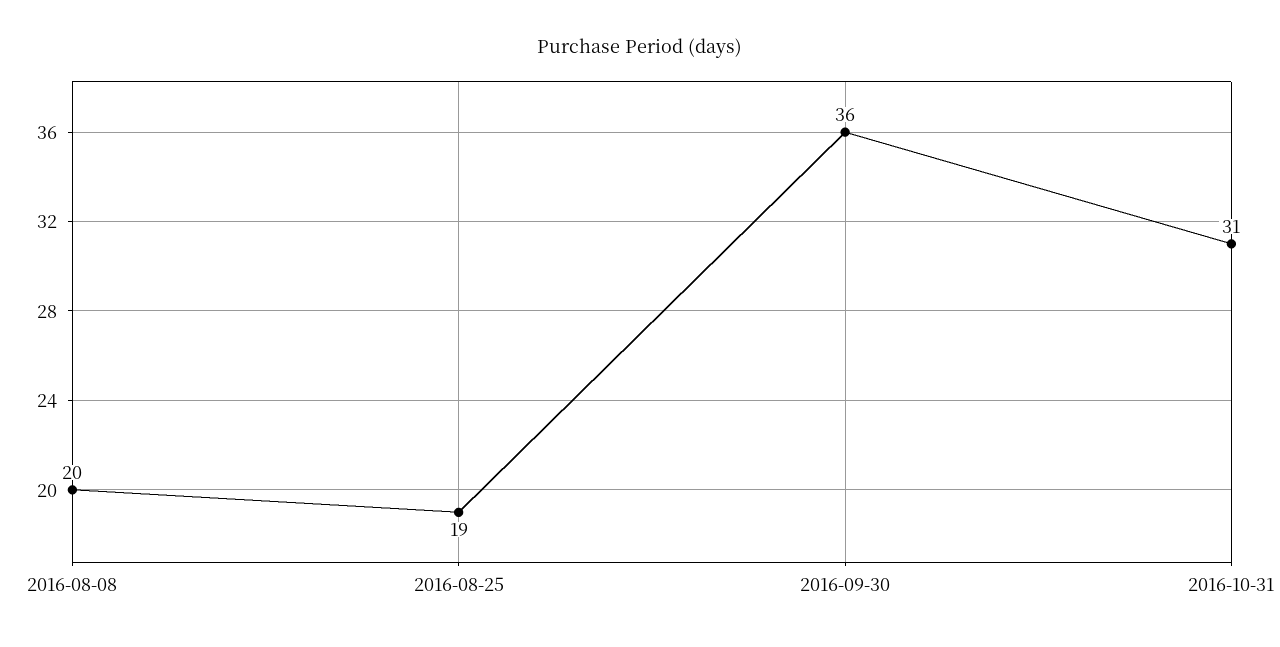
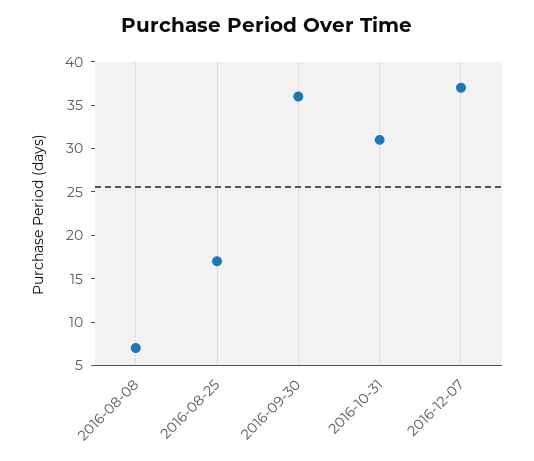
2016-08-08: 20 -> 7
2016-08-25: 19 -> 17
2016-12-07: none -> 37

